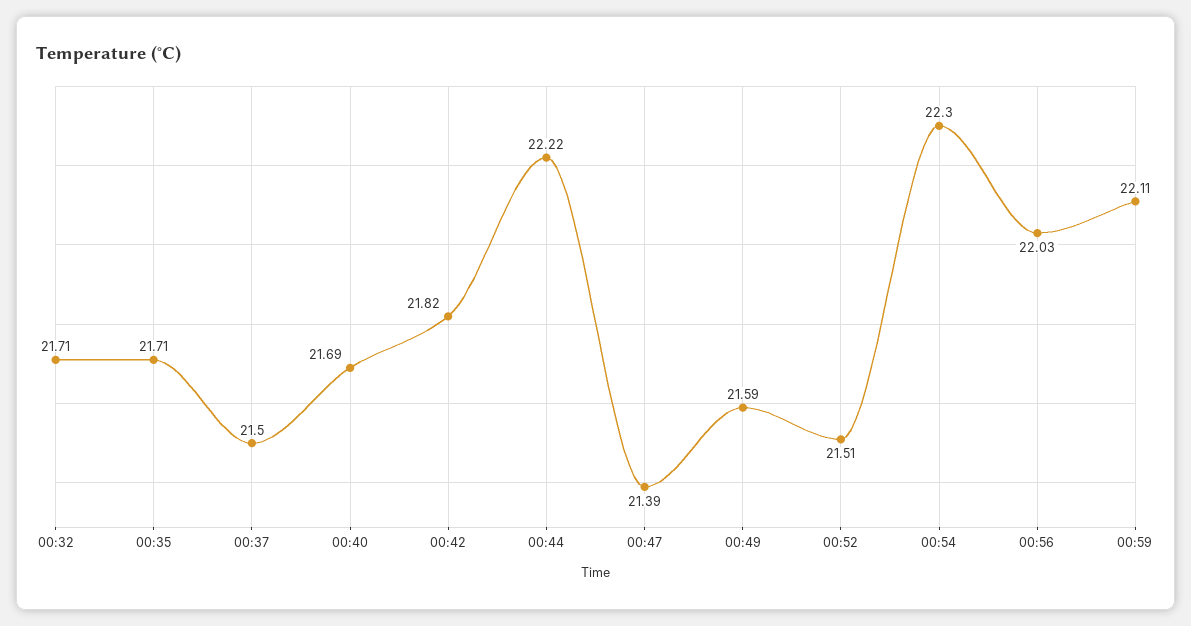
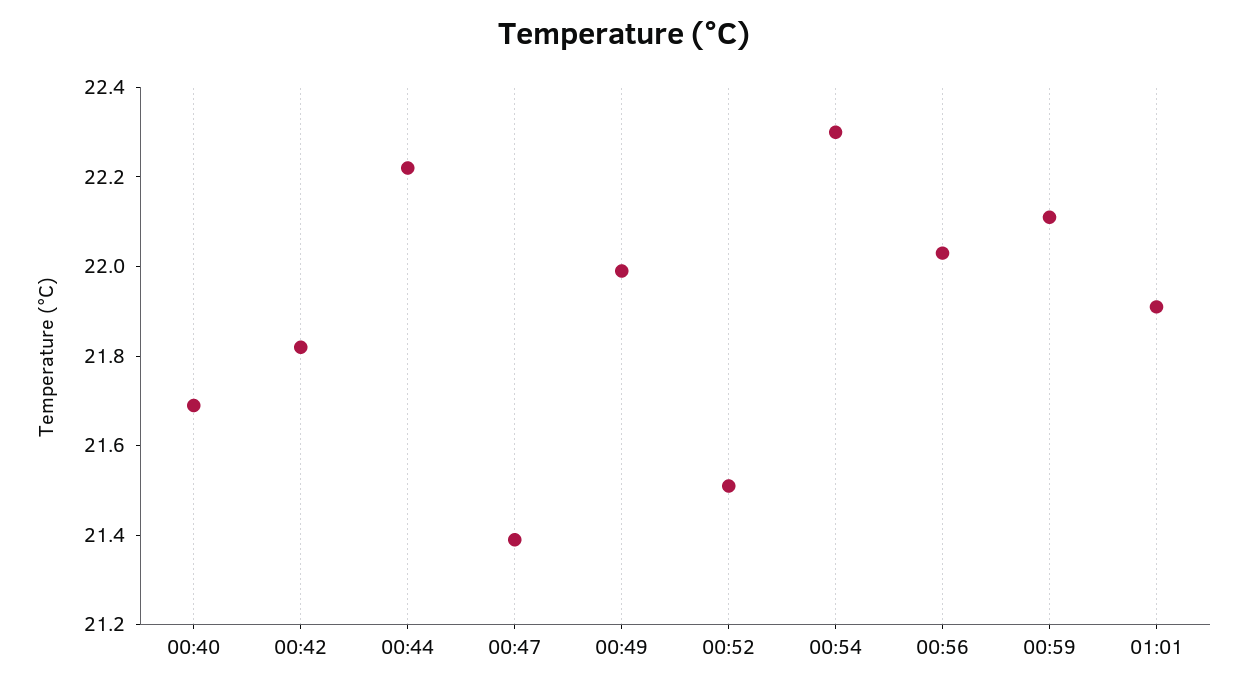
00:32: 21.71 -> none
00:35: 21.71 -> none
00:37: 21.5 -> none
00:49: 21.59 -> 22
01:01: none -> 21.9

